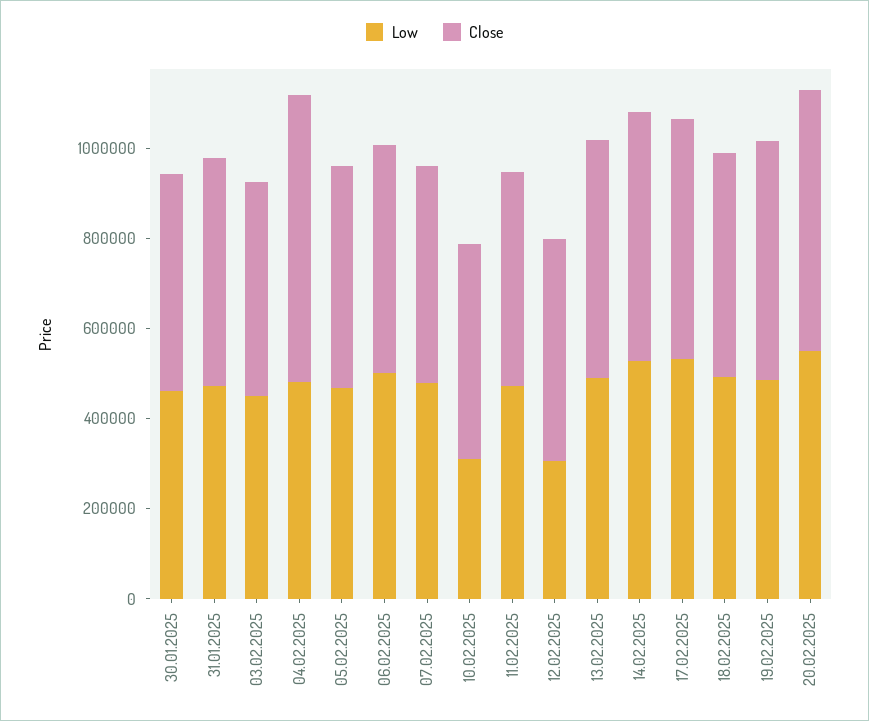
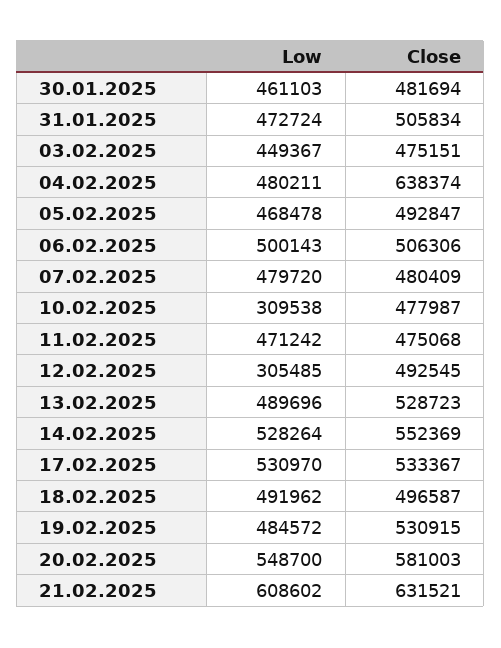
Low, 21.02.2025: none -> 608602
Close, 21.02.2025: none -> 631521

